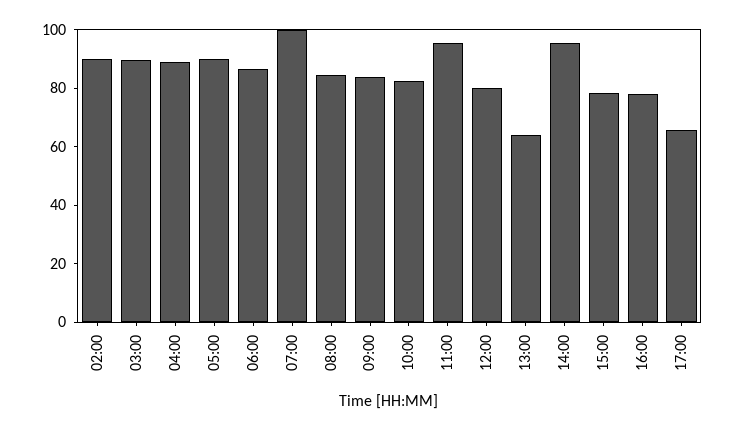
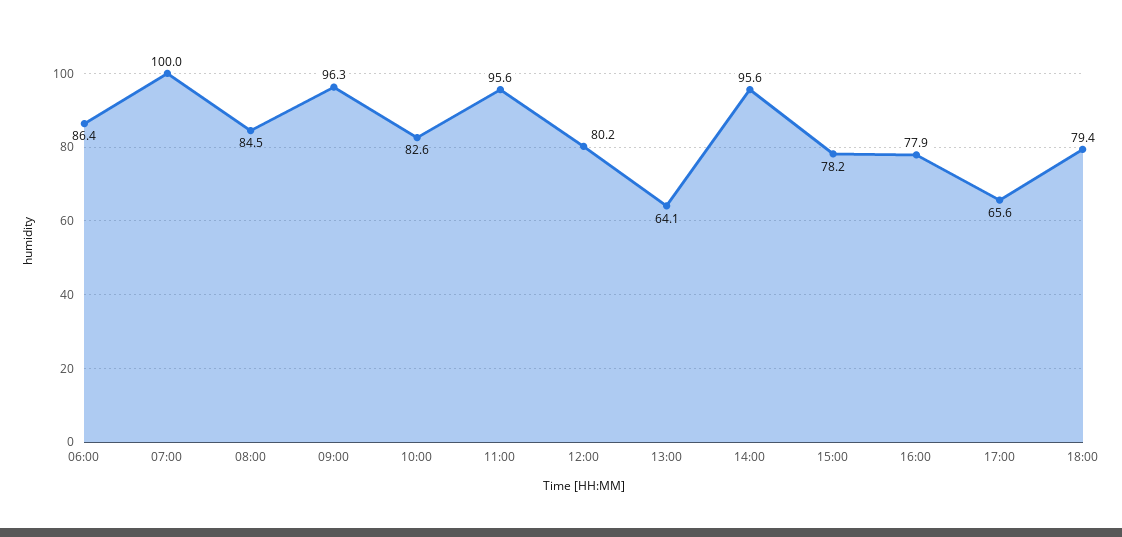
02:00: 90 -> none
03:00: 90 -> none
04:00: 90 -> none
05:00: 90 -> none
09:00: 85 -> 96.3
18:00: none -> 79.4

